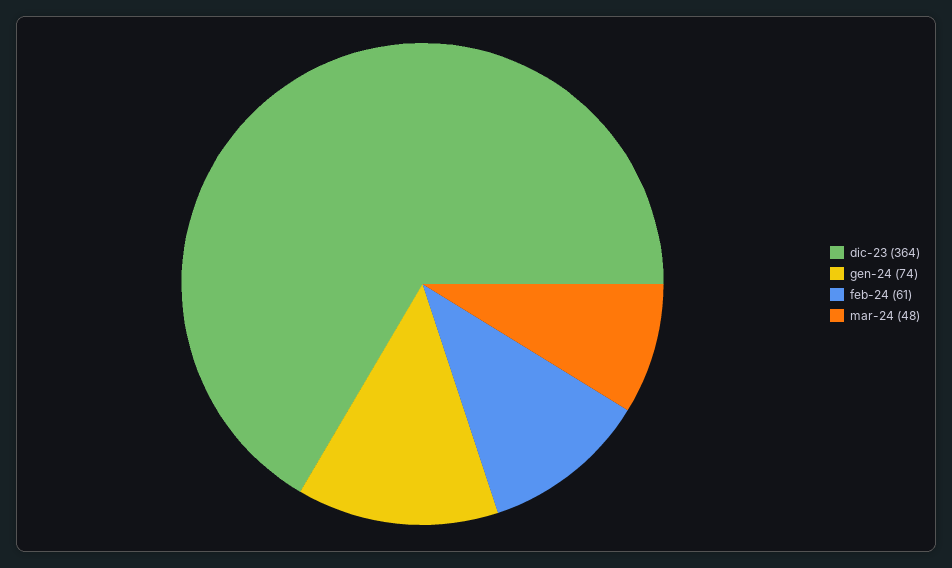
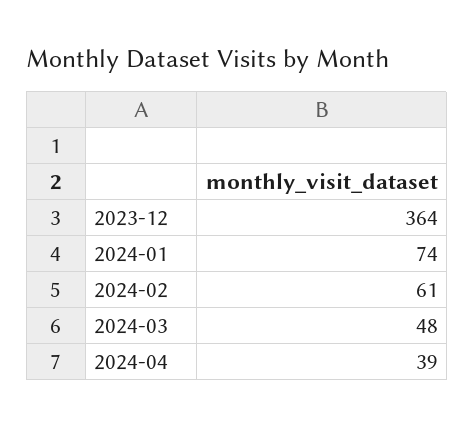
2024-04: none -> 39

